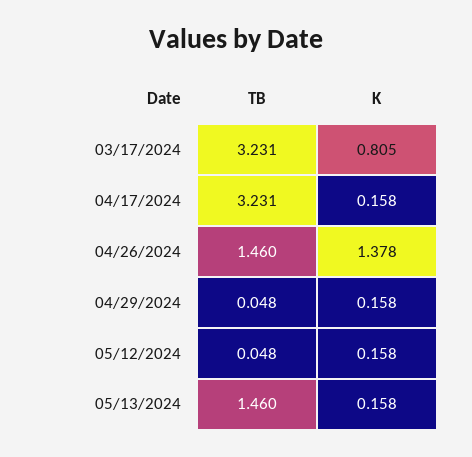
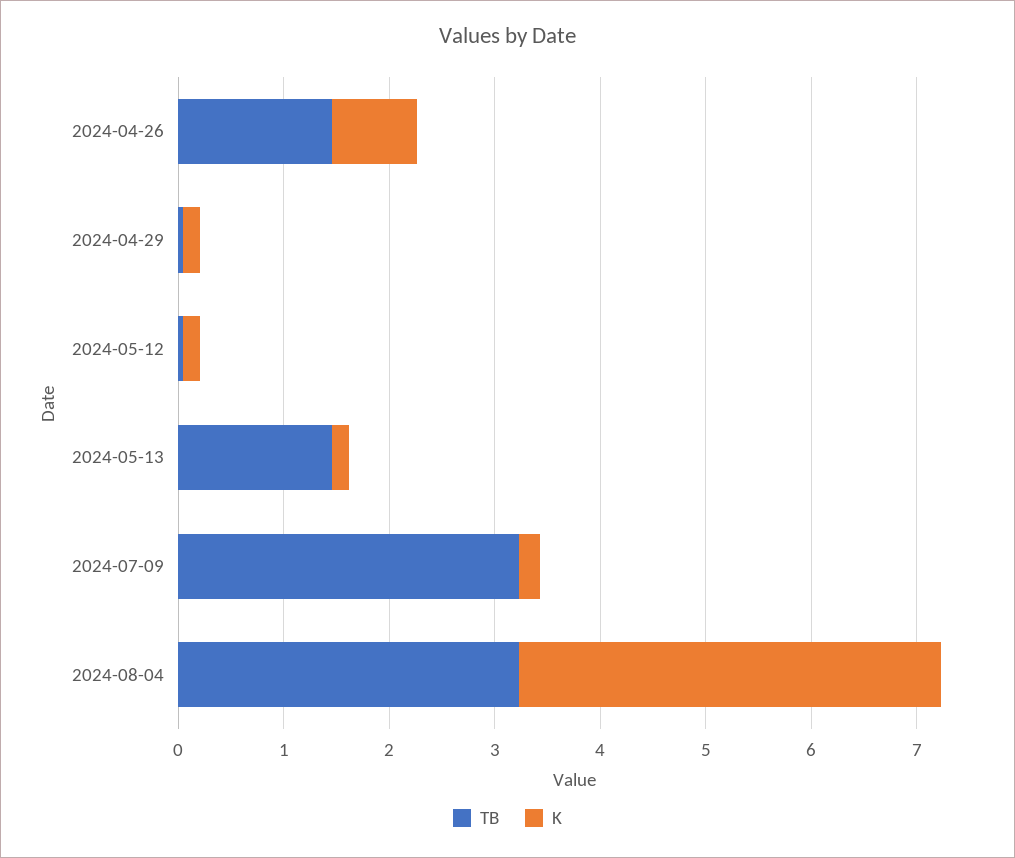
TB, 03/17/2024: 3.231 -> none
K, 03/17/2024: 0.805 -> none
TB, 04/17/2024: 3.231 -> none
K, 04/17/2024: 0.158 -> none
K, 04/26/2024: 1.378 -> 0.8
TB, 2024-07-09: none -> 3.2
K, 2024-07-09: none -> 0.2
TB, 2024-08-04: none -> 3.2
K, 2024-08-04: none -> 4

